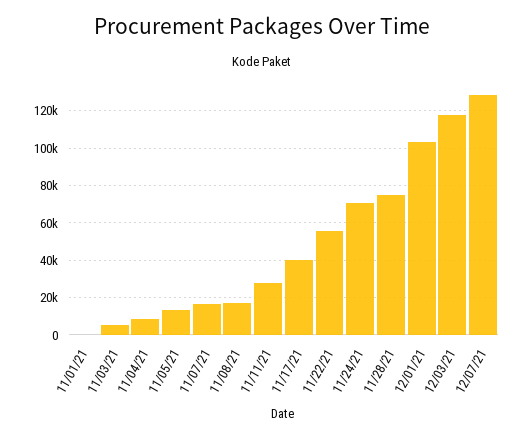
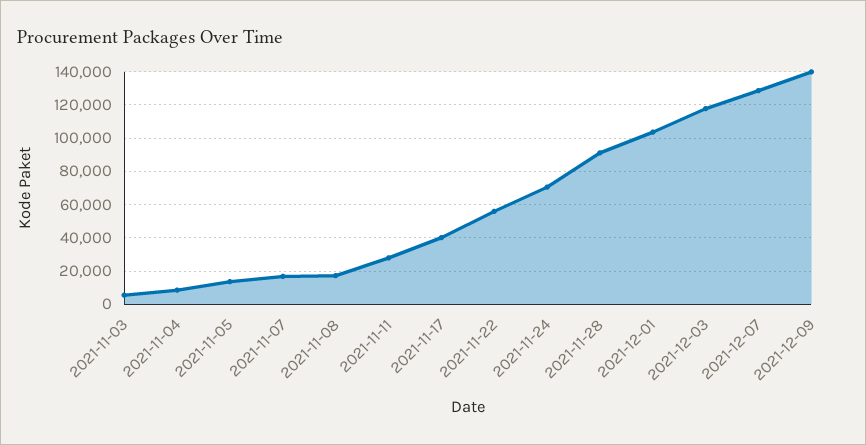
11/01/21: 0 -> none
11/28/21: 75000 -> 90000
2021-12-09: none -> 140000

